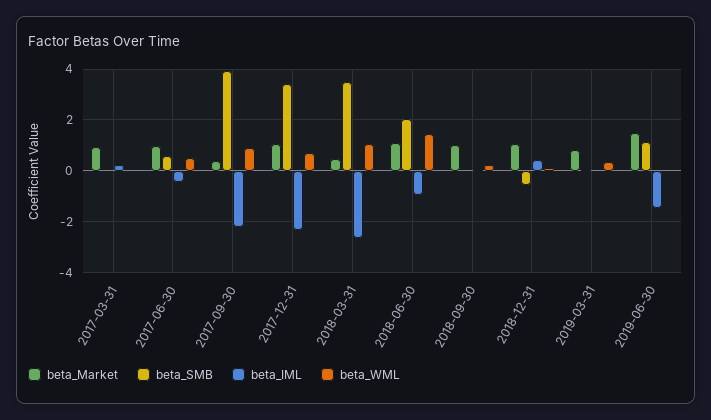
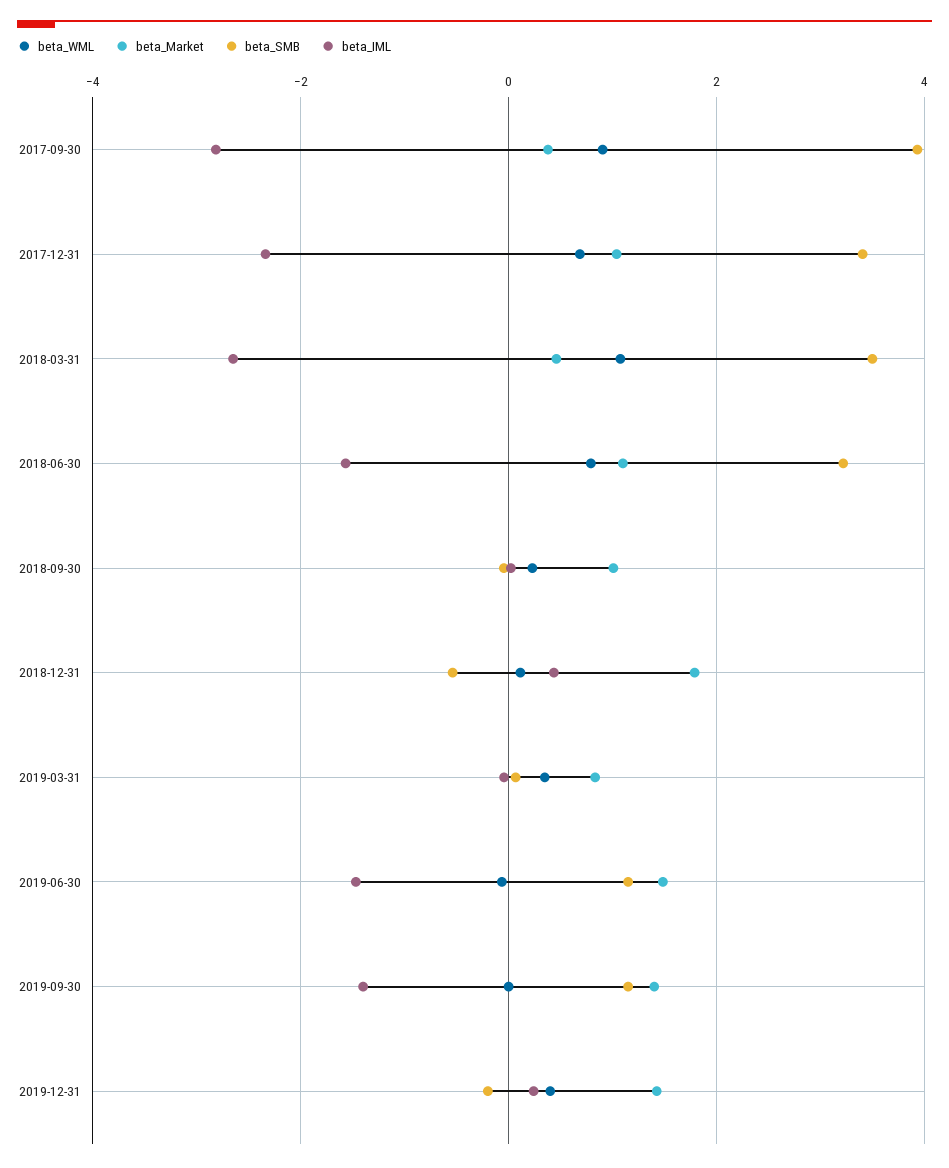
beta_Market, 2017-03-31: 1 -> none
beta_SMB, 2017-03-31: 0 -> none
beta_IML, 2017-03-31: 0.25 -> none
beta_WML, 2017-03-31: 0 -> none
beta_Market, 2017-06-30: 1 -> none
beta_SMB, 2017-06-30: 0.5 -> none
beta_IML, 2017-06-30: -0.5 -> none
beta_WML, 2017-06-30: 0.5 -> none
beta_IML, 2017-09-30: -2.25 -> -2.8
beta_SMB, 2018-06-30: 2 -> 3.2
beta_IML, 2018-06-30: -1 -> -1.6
beta_WML, 2018-06-30: 1.5 -> 0.8
beta_Market, 2018-12-31: 1 -> 1.8
beta_WML, 2019-09-30: none -> 0
beta_Market, 2019-09-30: none -> 1.4
beta_SMB, 2019-09-30: none -> 1.2
beta_IML, 2019-09-30: none -> -1.4
beta_WML, 2019-12-31: none -> 0.4
beta_Market, 2019-12-31: none -> 1.4
beta_SMB, 2019-12-31: none -> -0.2
beta_IML, 2019-12-31: none -> 0.2

